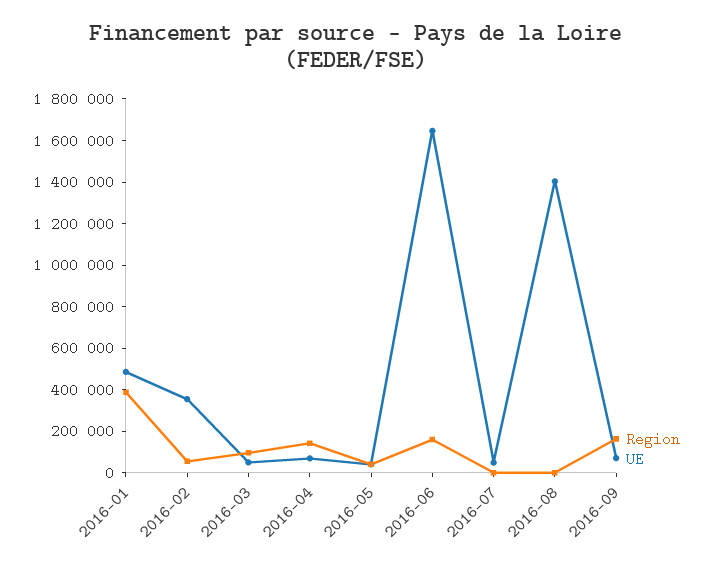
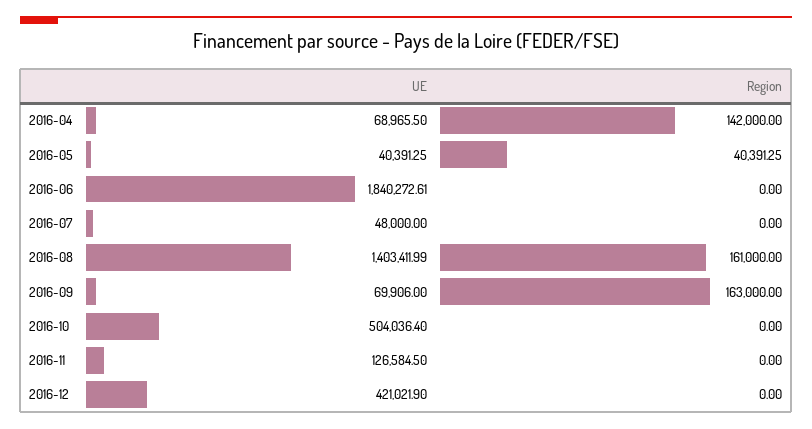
Region, 2016-01: 400000 -> none
UE, 2016-01: 500000 -> none
Region, 2016-02: 50000 -> none
UE, 2016-02: 350000 -> none
Region, 2016-03: 100000 -> none
UE, 2016-03: 50000 -> none
Region, 2016-06: 150000 -> 0
UE, 2016-06: 1650000 -> 1840272.61
Region, 2016-08: 0 -> 161000
UE, 2016-10: none -> 504036.4
Region, 2016-10: none -> 0
UE, 2016-11: none -> 126584.5
Region, 2016-11: none -> 0
UE, 2016-12: none -> 421021.9
Region, 2016-12: none -> 0

